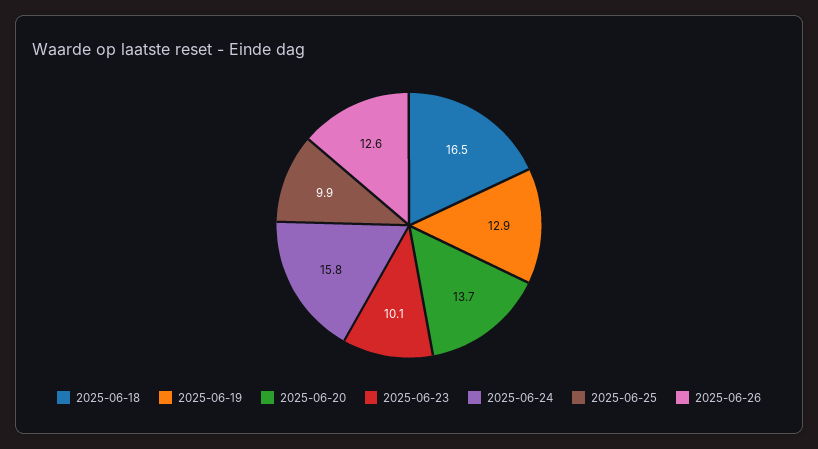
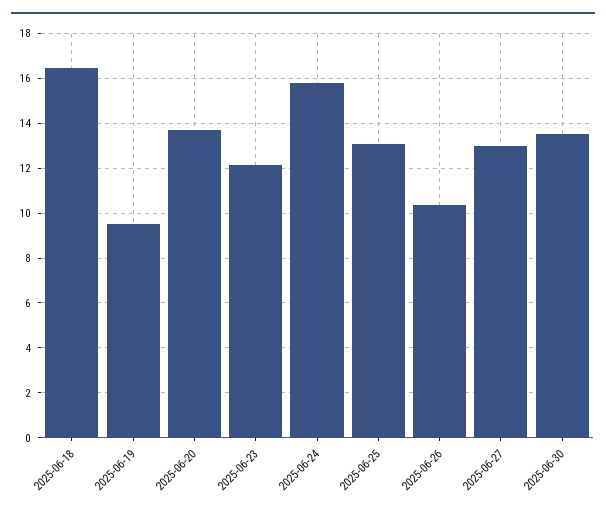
2025-06-19: 12.9 -> 9.5
2025-06-23: 10.1 -> 12
2025-06-25: 9.9 -> 13
2025-06-26: 12.6 -> 10.5
2025-06-27: none -> 13
2025-06-30: none -> 13.5

